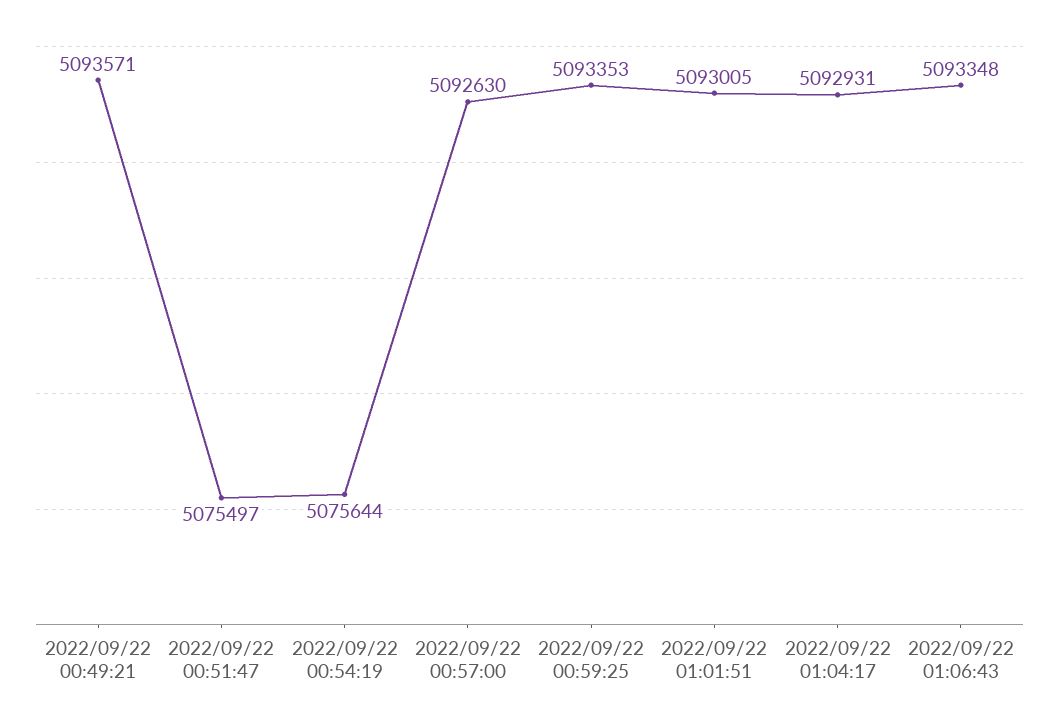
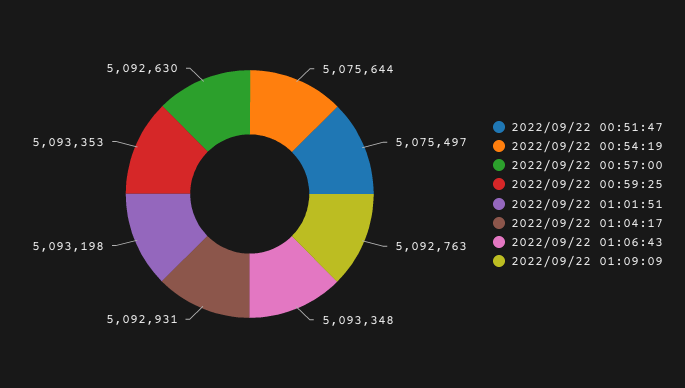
2022/09/22 00:49:21: 5093571 -> none
2022/09/22 01:01:51: 5093005 -> 5093198
2022/09/22 01:09:09: none -> 5092763

